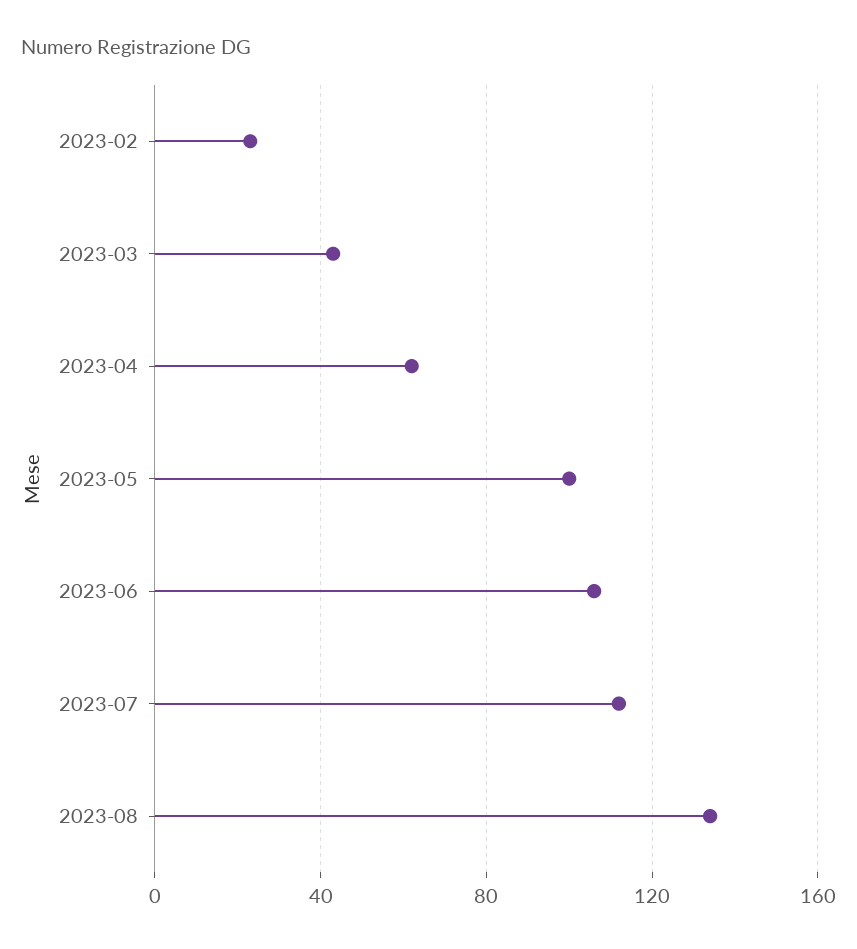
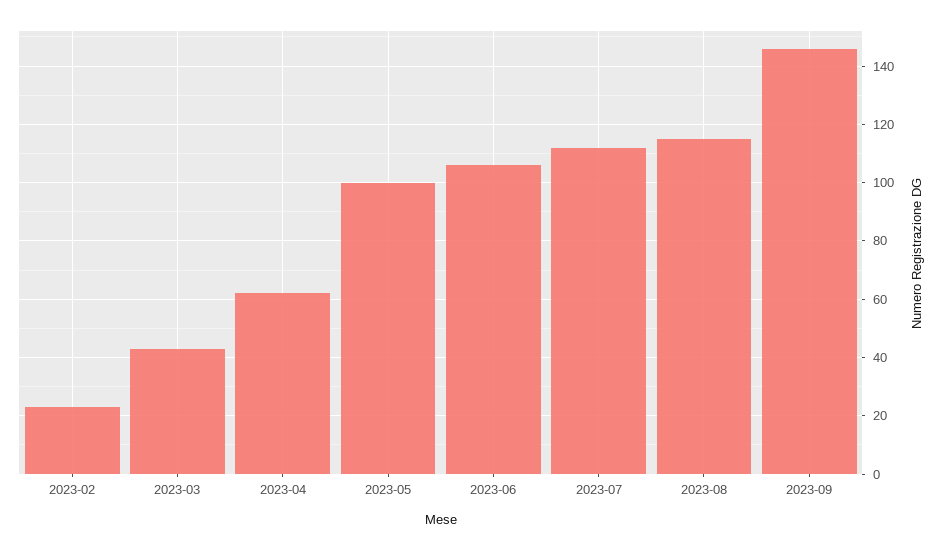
2023-08: 135 -> 115
2023-09: none -> 145

